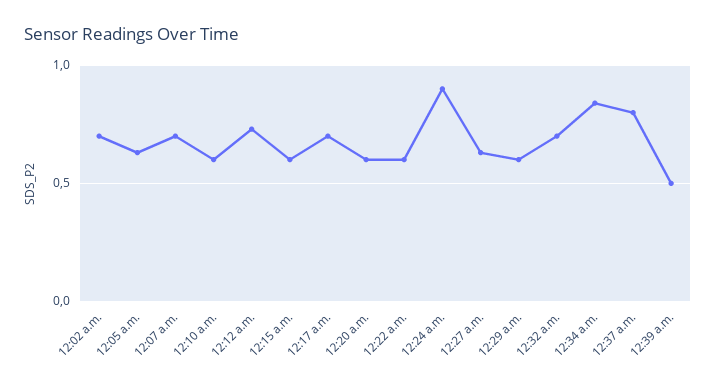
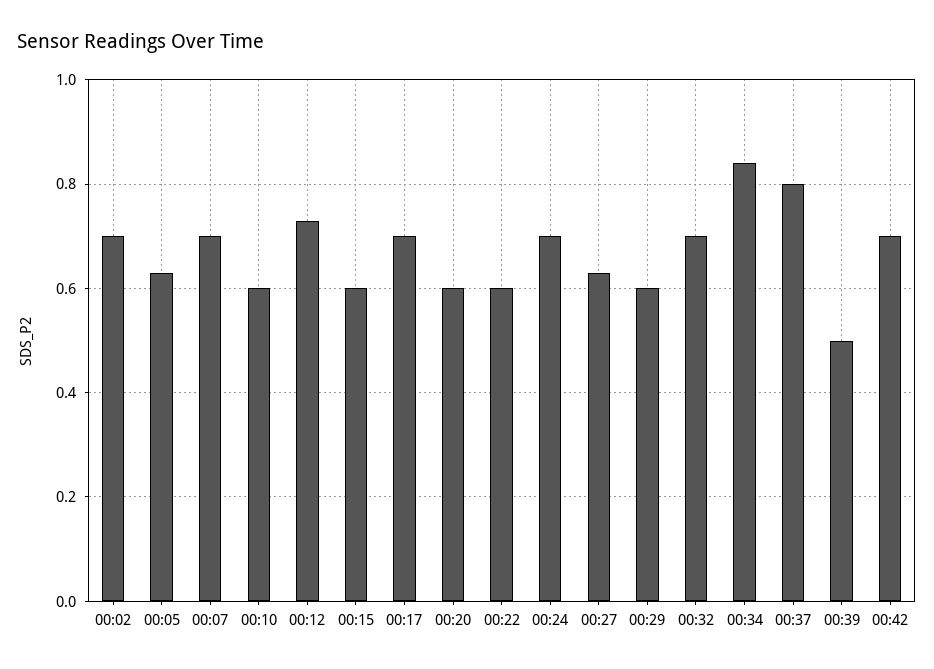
12:24 a.m.: 0.9 -> 0.7
00:42: none -> 0.7

